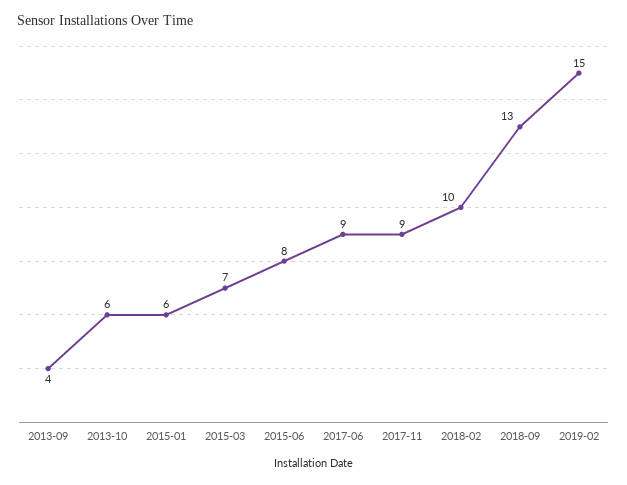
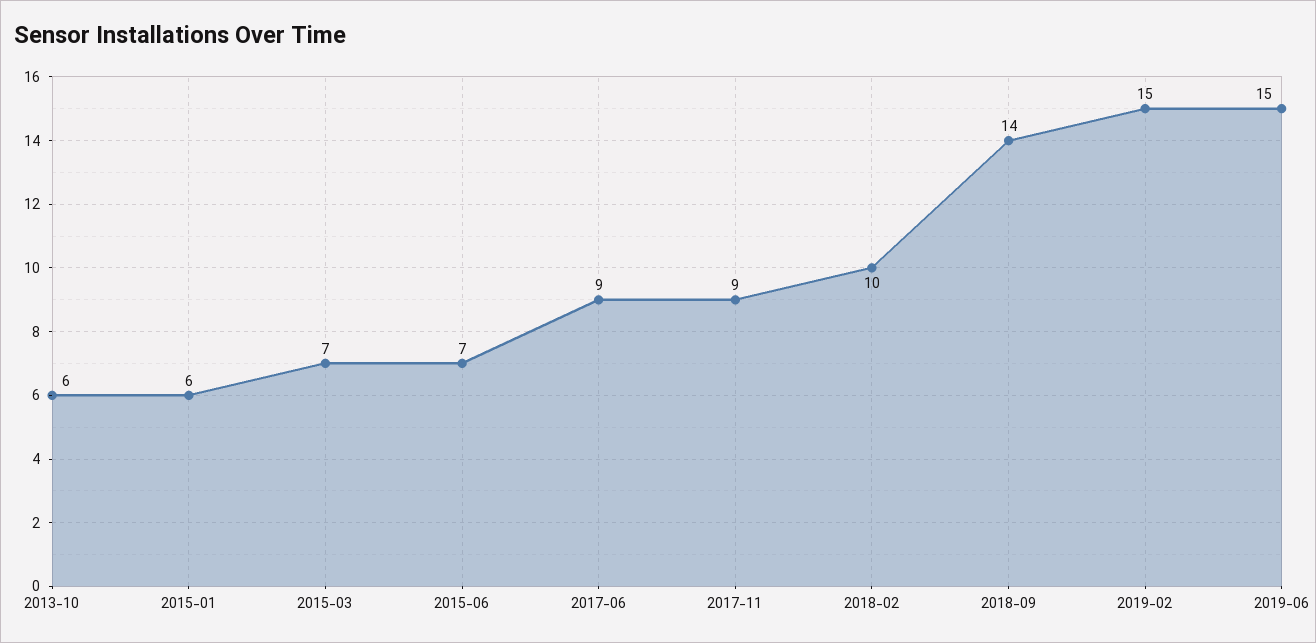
2013-09: 4 -> none
2015-06: 8 -> 7
2018-09: 13 -> 14
2019-06: none -> 15

